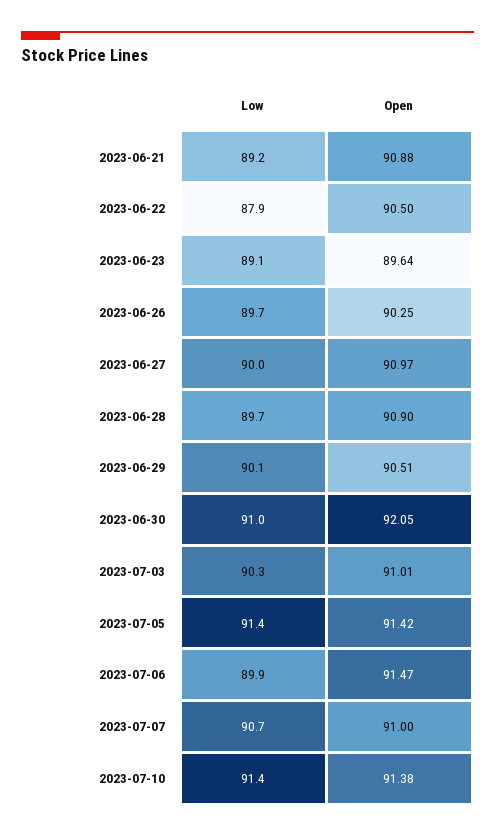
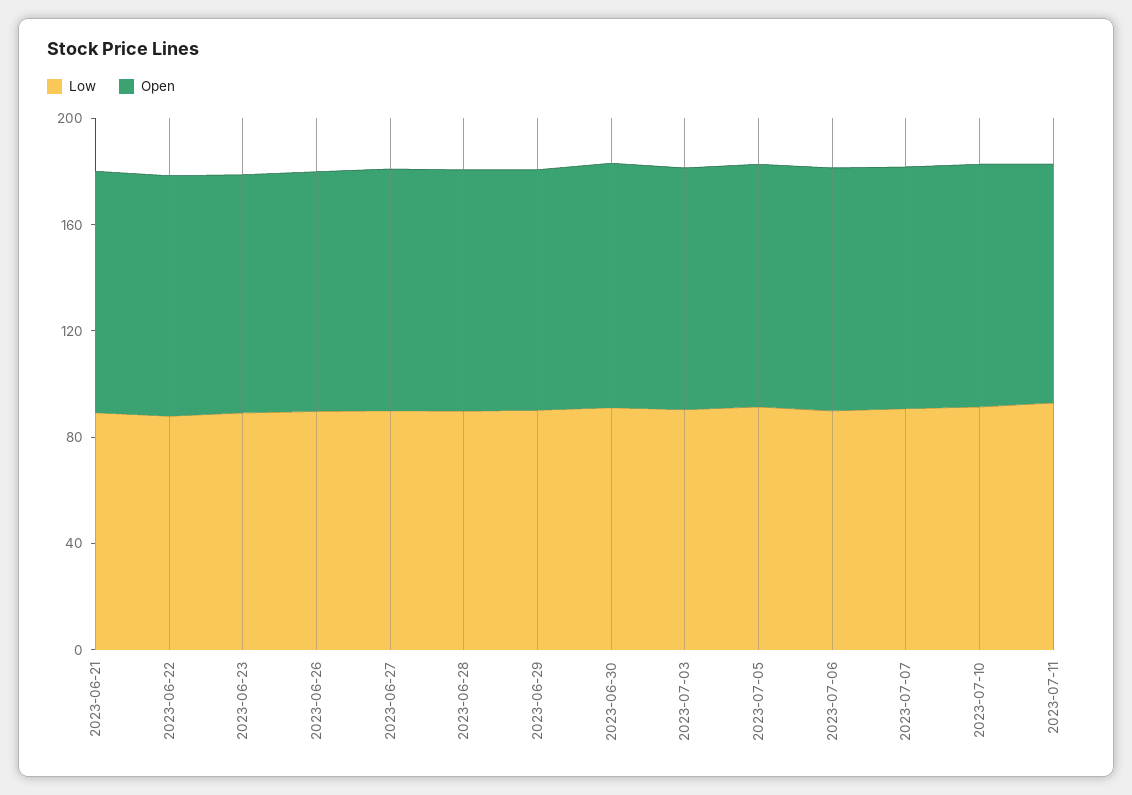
Low, 2023-07-11: none -> 90
Open, 2023-07-11: none -> 90

